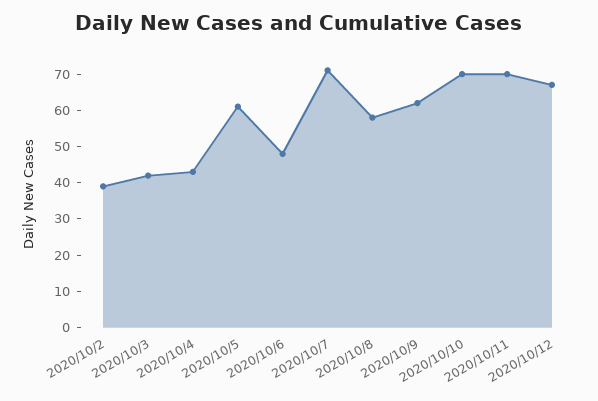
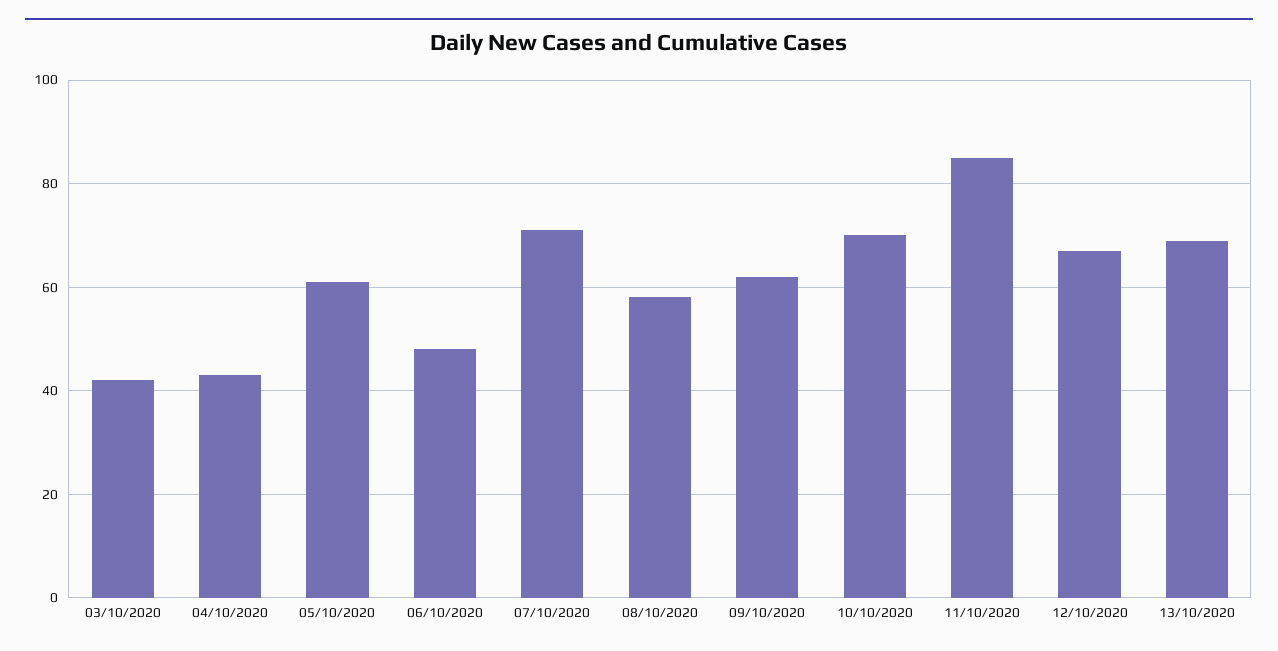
2020/10/2: 40 -> none
2020/10/11: 70 -> 85
13/10/2020: none -> 70

